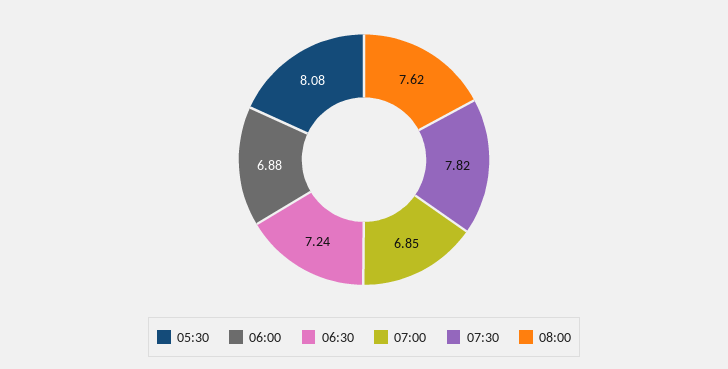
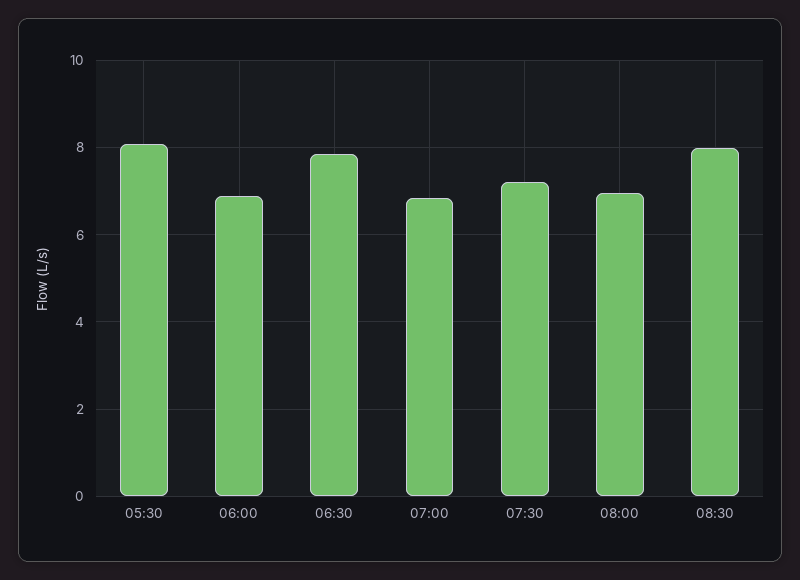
06:30: 7.24 -> 7.8
07:30: 7.82 -> 7.2
08:00: 7.62 -> 7
08:30: none -> 8

